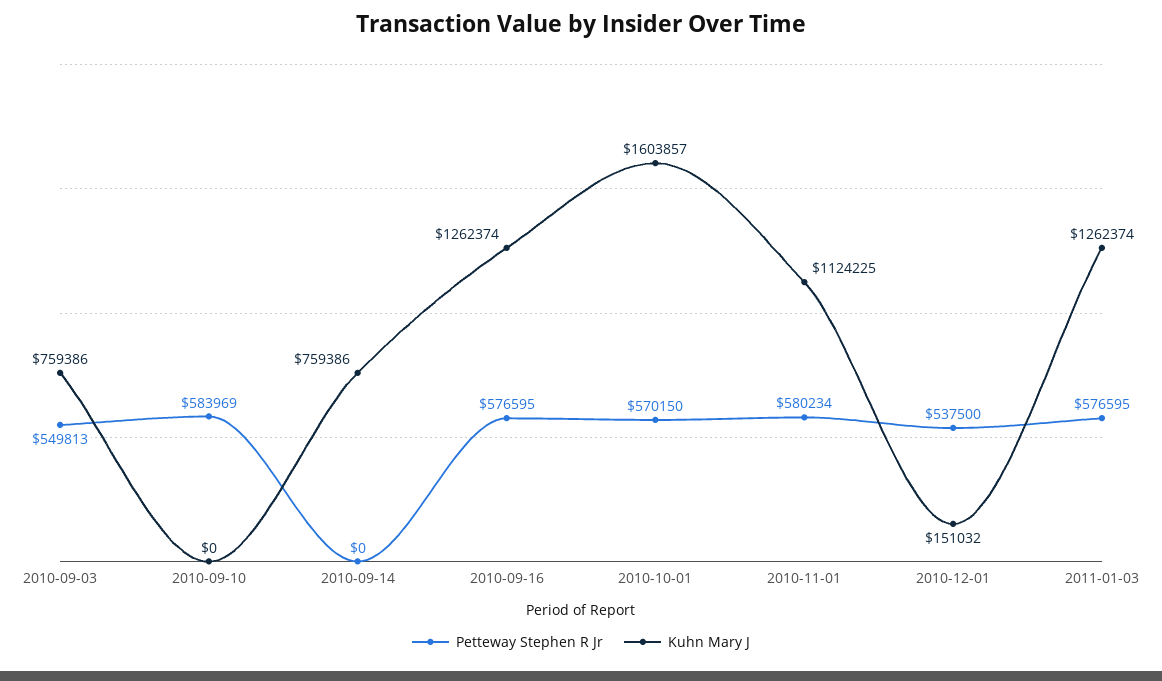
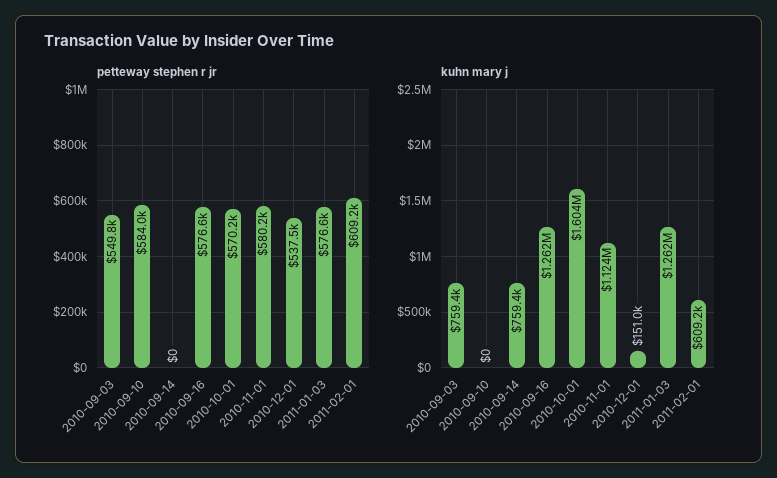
Petteway Stephen R Jr, 2011-02-01: none -> 609200
Kuhn Mary J, 2011-02-01: none -> 609200

